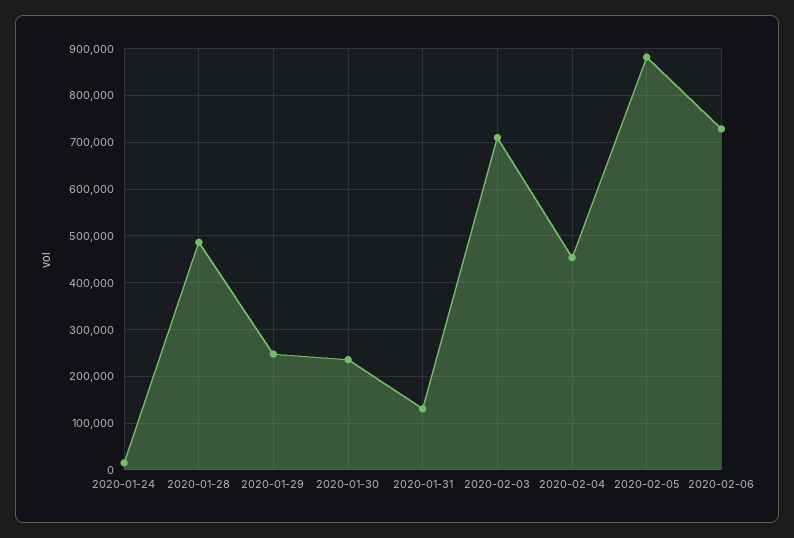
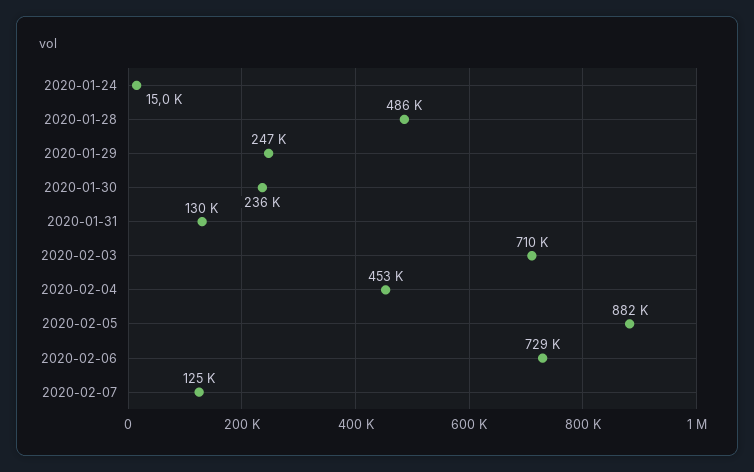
2020-02-07: none -> 125000

